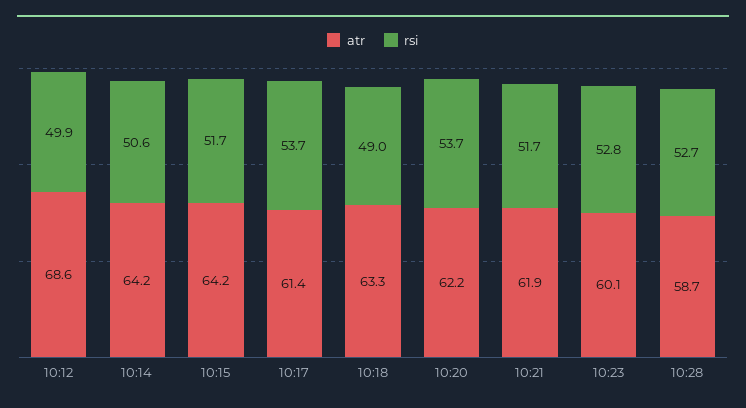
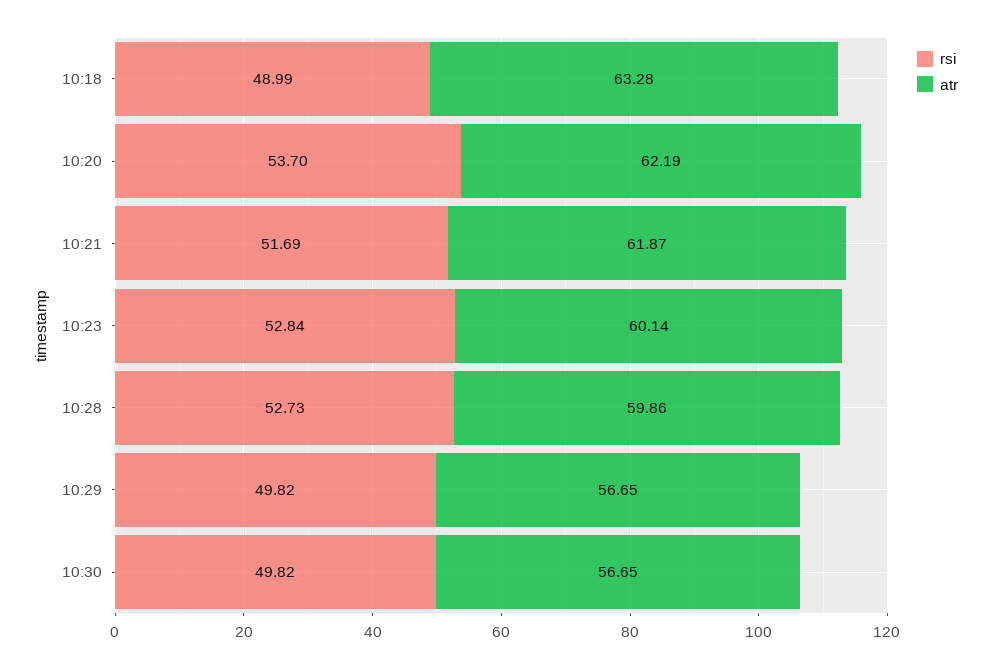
atr, 10:12: 68.6 -> none
rsi, 10:12: 49.9 -> none
atr, 10:14: 64.2 -> none
rsi, 10:14: 50.6 -> none
atr, 10:15: 64.2 -> none
rsi, 10:15: 51.7 -> none
atr, 10:17: 61.4 -> none
rsi, 10:17: 53.7 -> none
atr, 10:28: 58.7 -> 59.86
rsi, 10:29: none -> 49.82
atr, 10:29: none -> 56.65
rsi, 10:30: none -> 49.82
atr, 10:30: none -> 56.65

